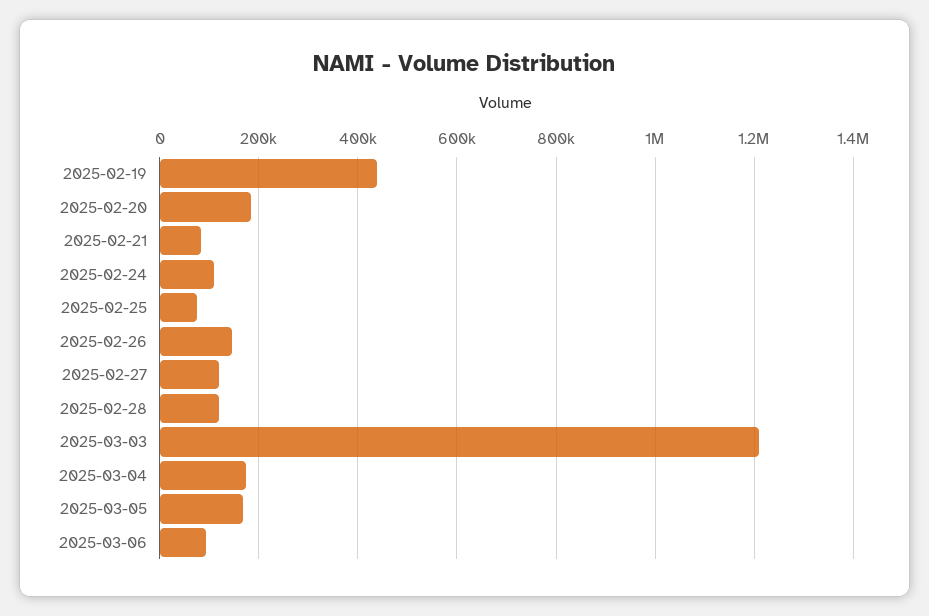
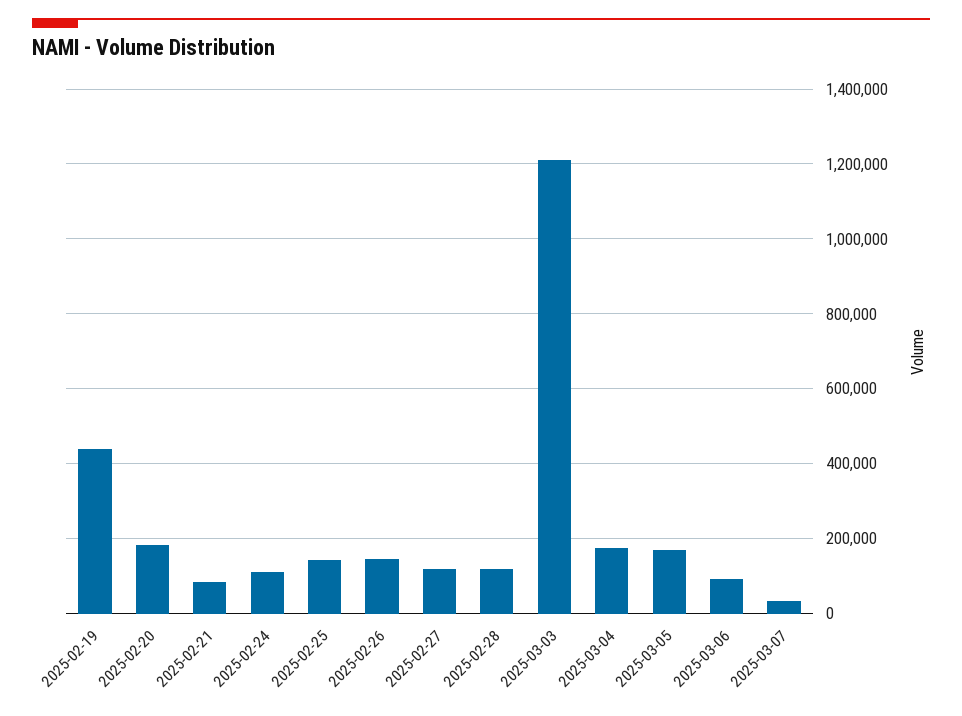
2025-02-25: 80000 -> 140000
2025-03-07: none -> 40000

